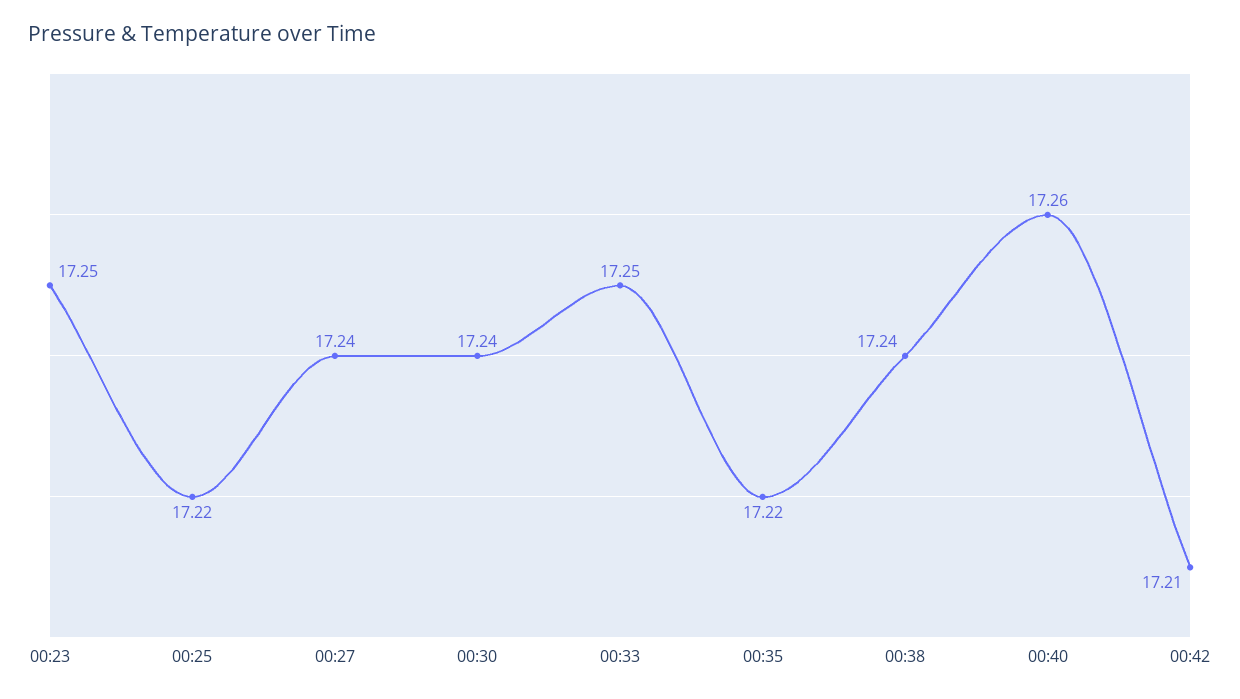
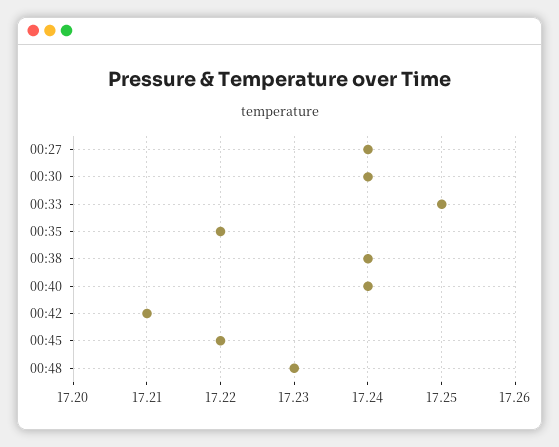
00:23: 17.25 -> none
00:25: 17.22 -> none
00:40: 17.26 -> 17.24
00:45: none -> 17.22
00:48: none -> 17.23

